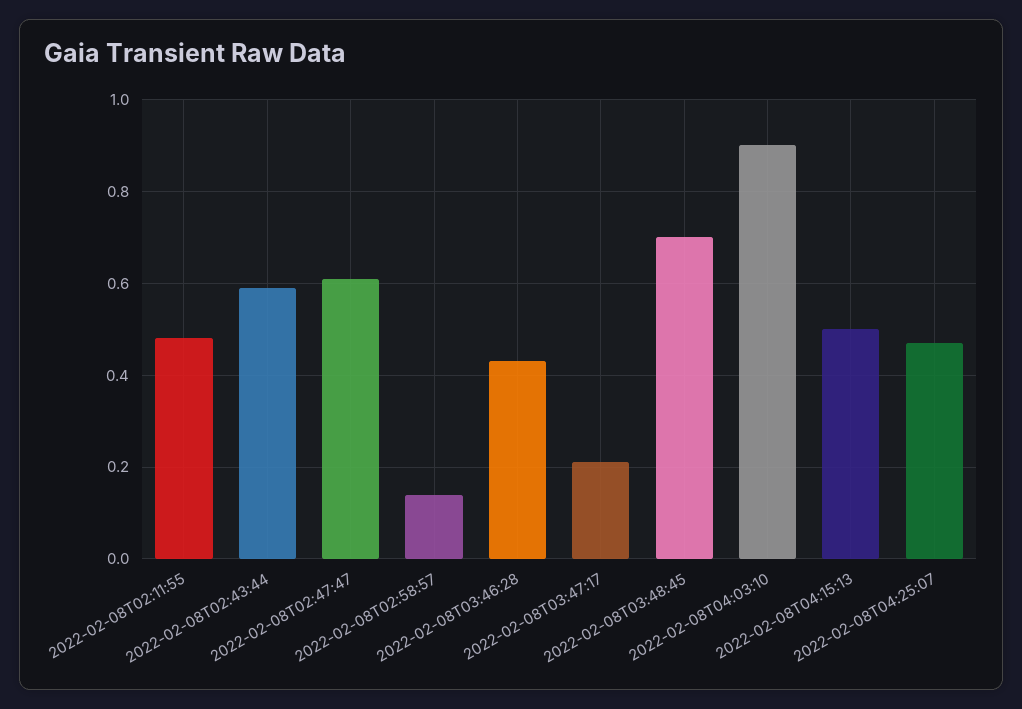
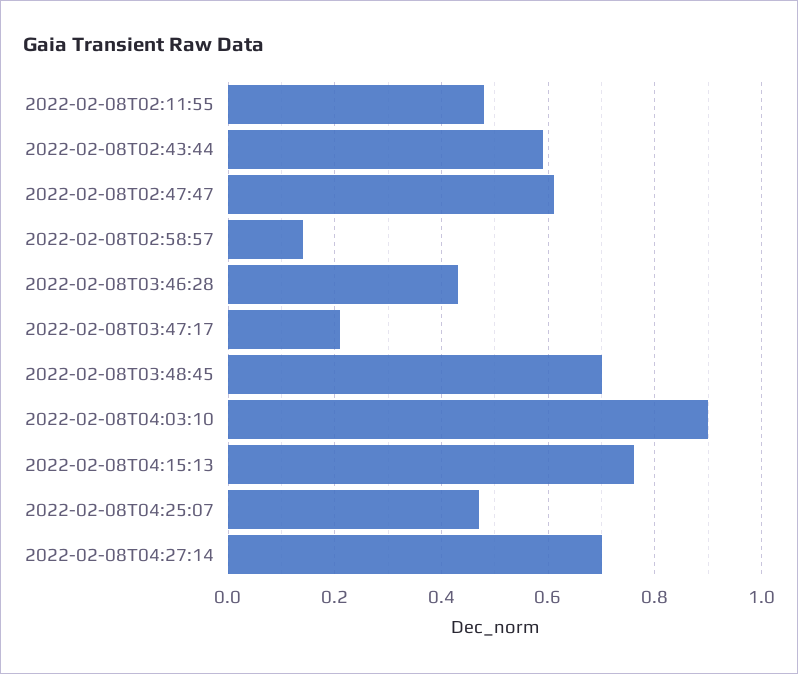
2022-02-08T04:15:13: 0.5 -> 0.75
2022-02-08T04:27:14: none -> 0.7

